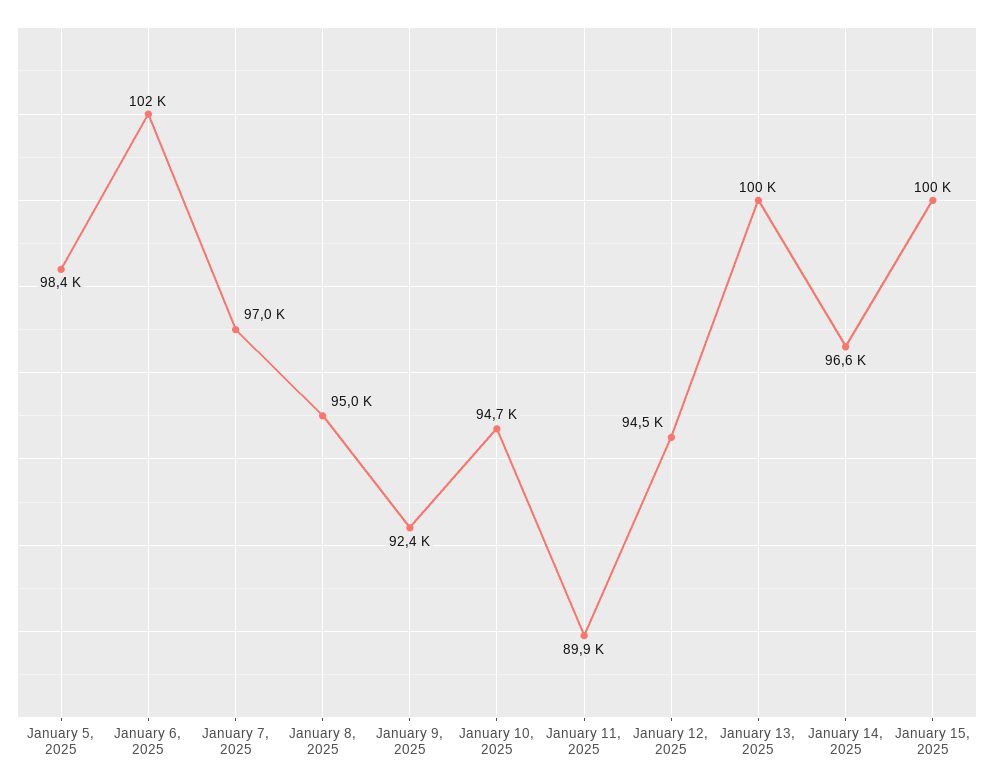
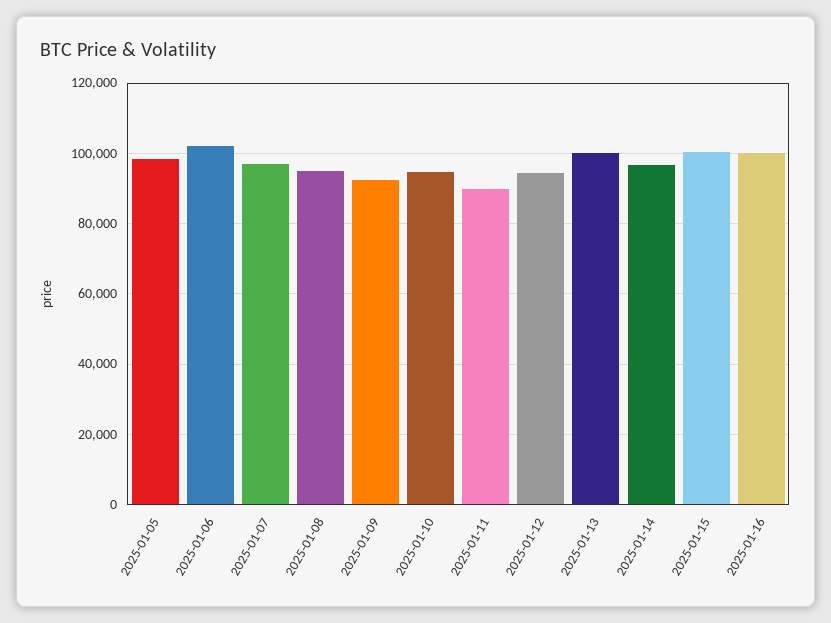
2025-01-16: none -> 100000

